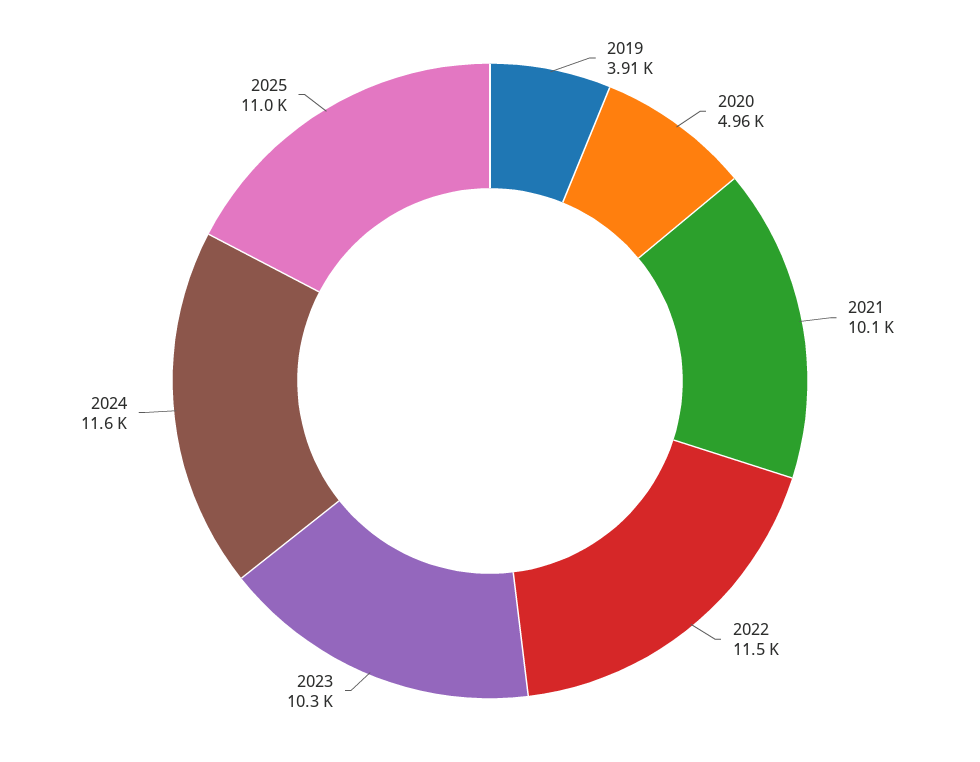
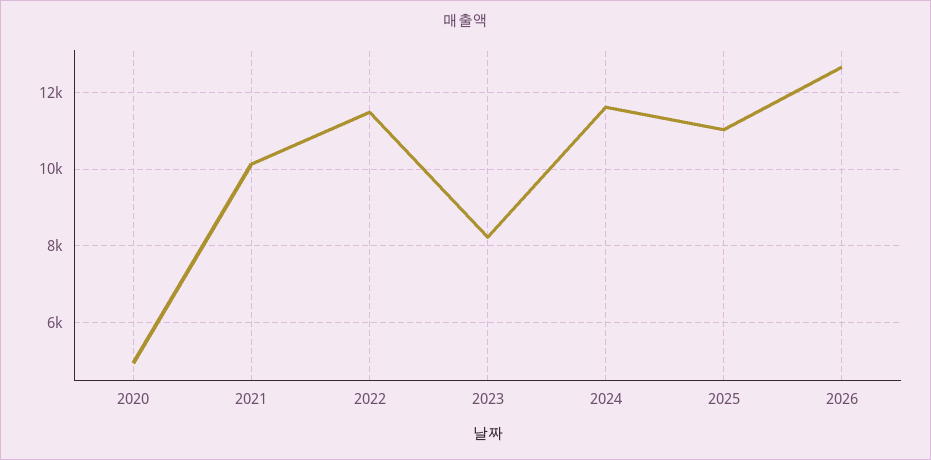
2019: 3910 -> none
2023: 10300 -> 8200
2026: none -> 12600

